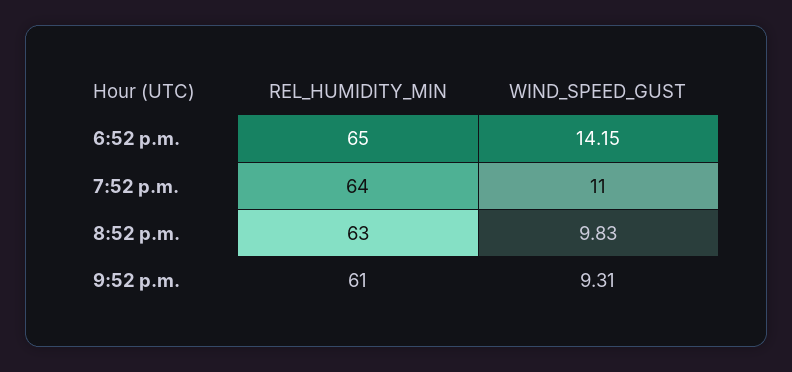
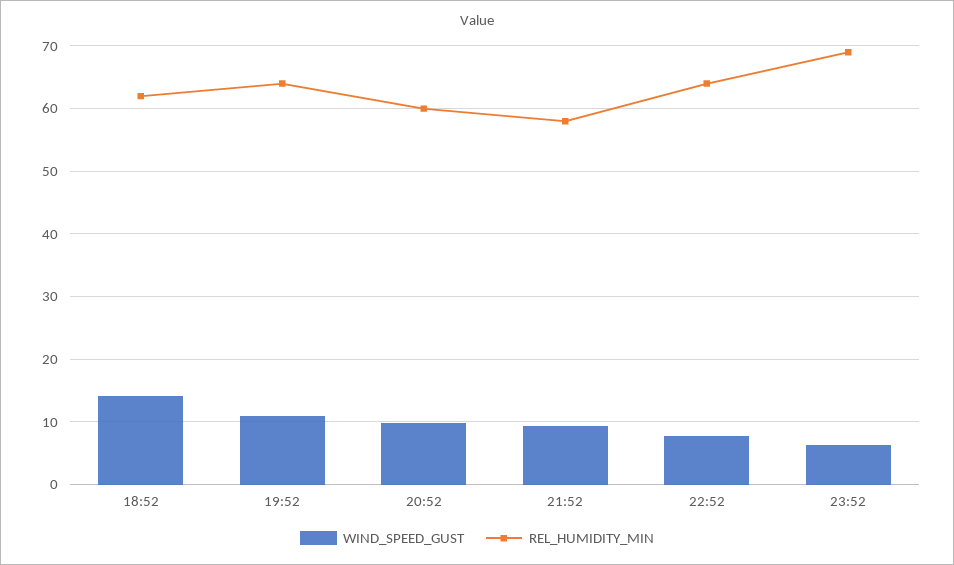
REL_HUMIDITY_MIN, 6:52 p.m.: 65 -> 62
REL_HUMIDITY_MIN, 8:52 p.m.: 63 -> 60
REL_HUMIDITY_MIN, 9:52 p.m.: 61 -> 58
WIND_SPEED_GUST, 22:52: none -> 8
REL_HUMIDITY_MIN, 22:52: none -> 64
WIND_SPEED_GUST, 23:52: none -> 6
REL_HUMIDITY_MIN, 23:52: none -> 69

